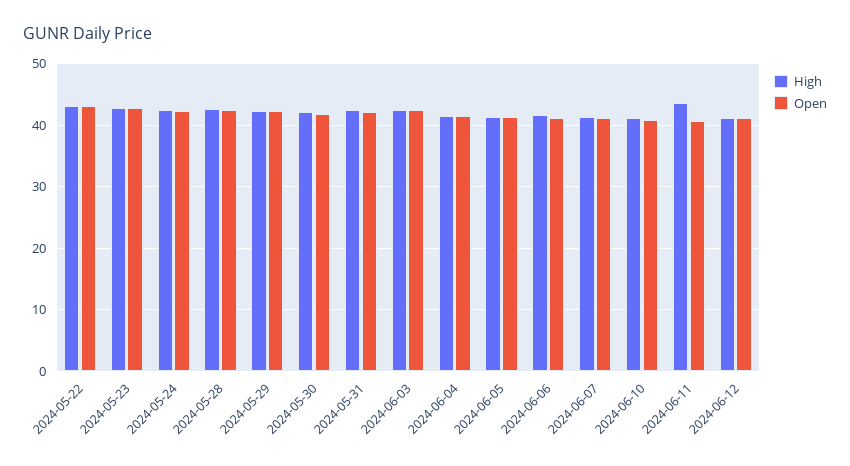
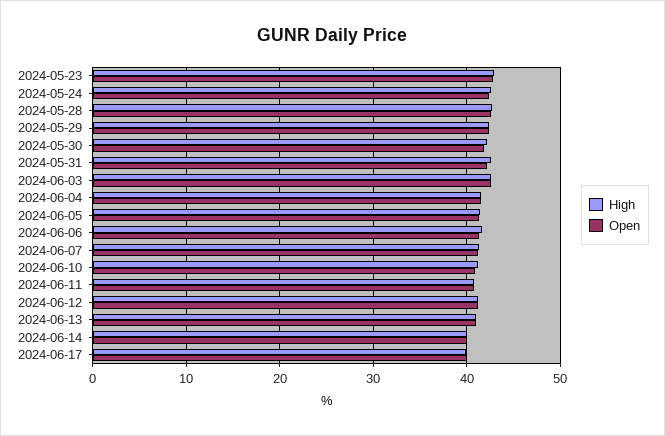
High, 2024-05-22: 43 -> none
Open, 2024-05-22: 43 -> none
High, 2024-06-11: 44 -> 41
High, 2024-06-13: none -> 41
Open, 2024-06-13: none -> 41
High, 2024-06-14: none -> 40
Open, 2024-06-14: none -> 40
High, 2024-06-17: none -> 40
Open, 2024-06-17: none -> 40

